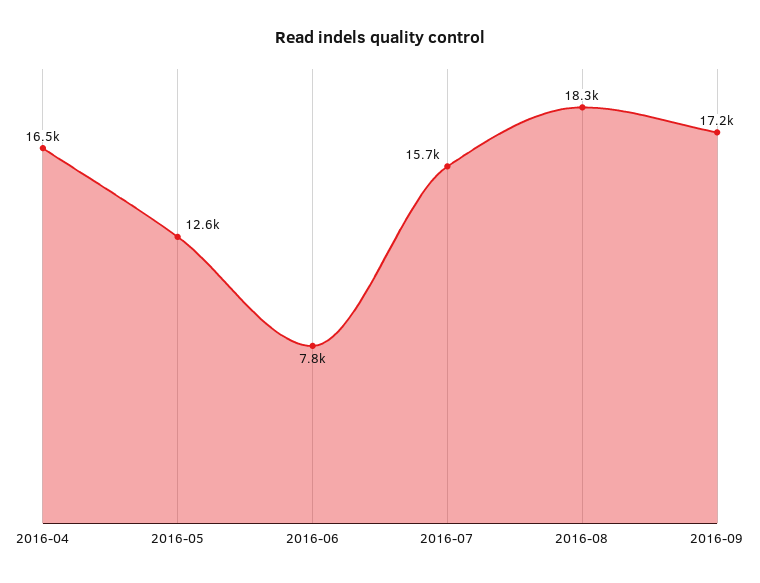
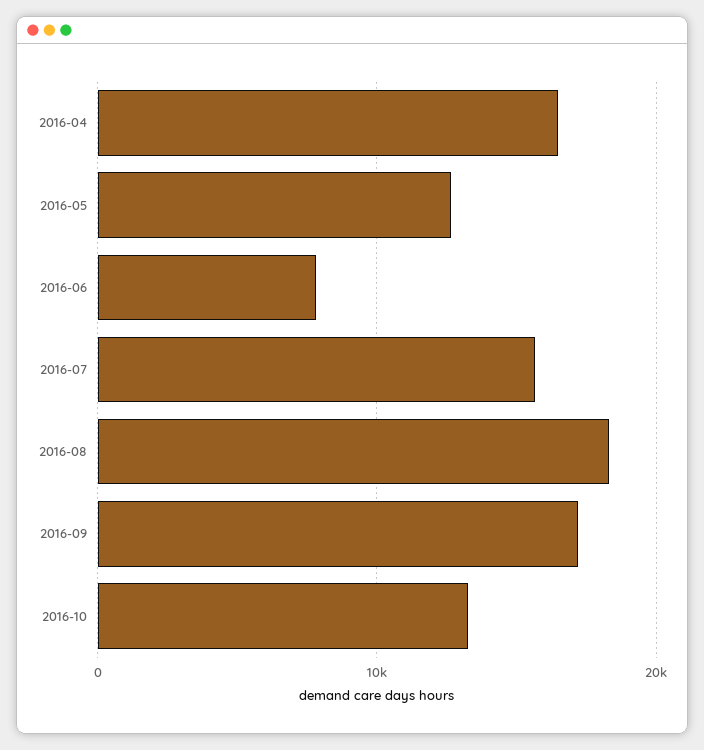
2016-10: none -> 13000

